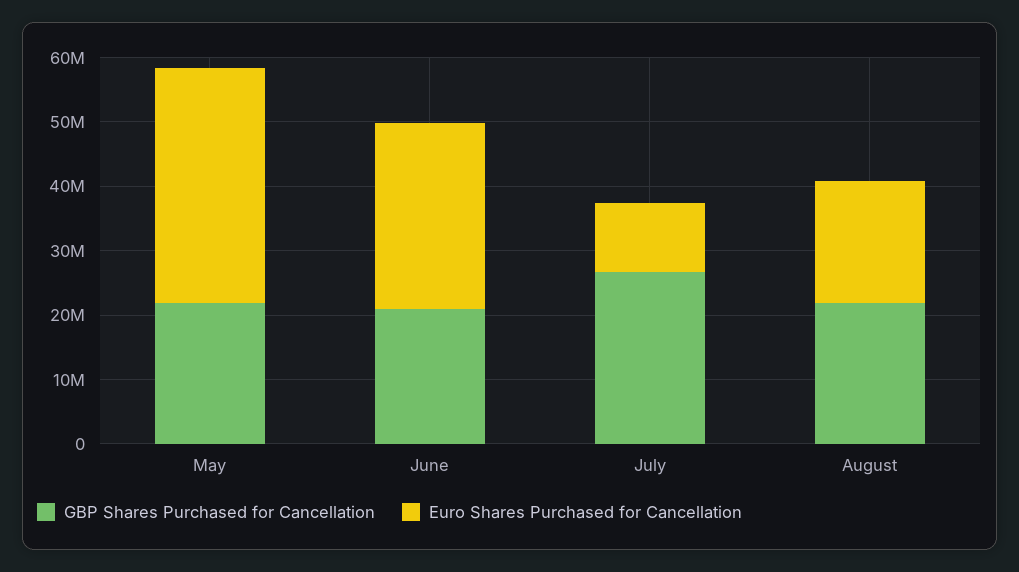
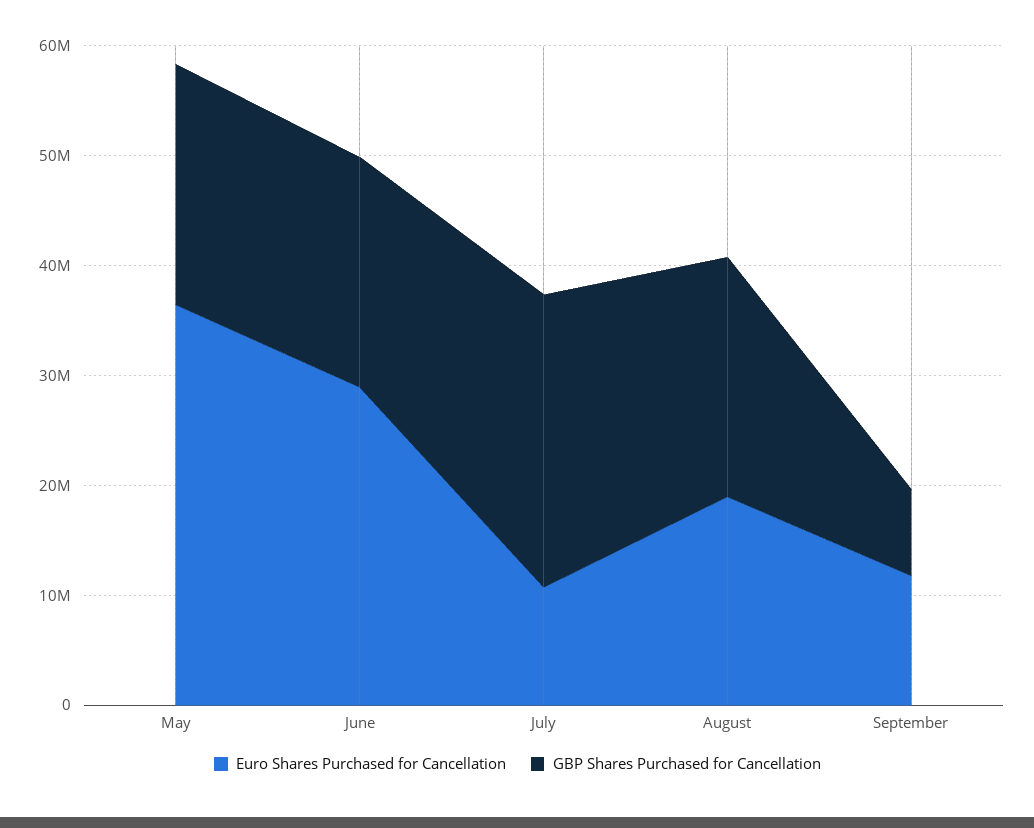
Euro Shares Purchased for Cancellation, September: none -> 12000000
GBP Shares Purchased for Cancellation, September: none -> 8000000

